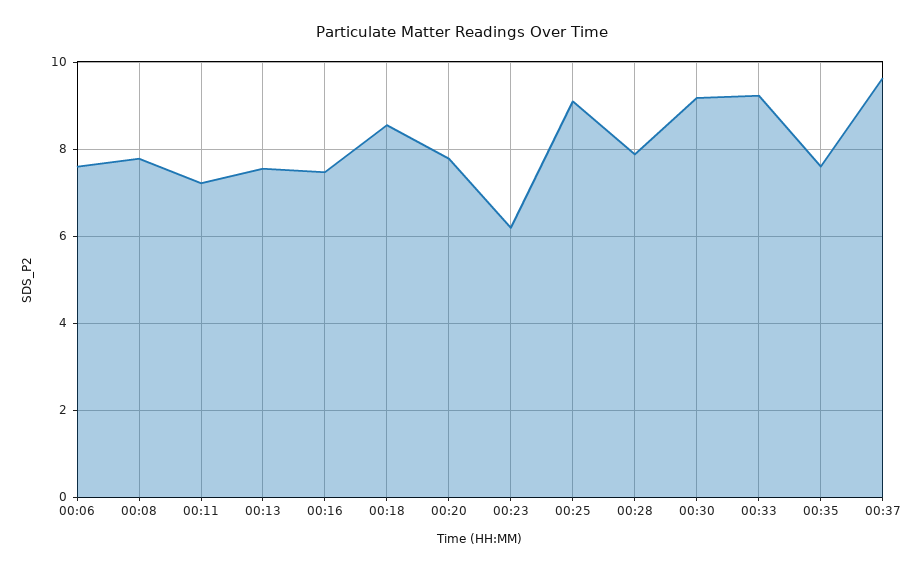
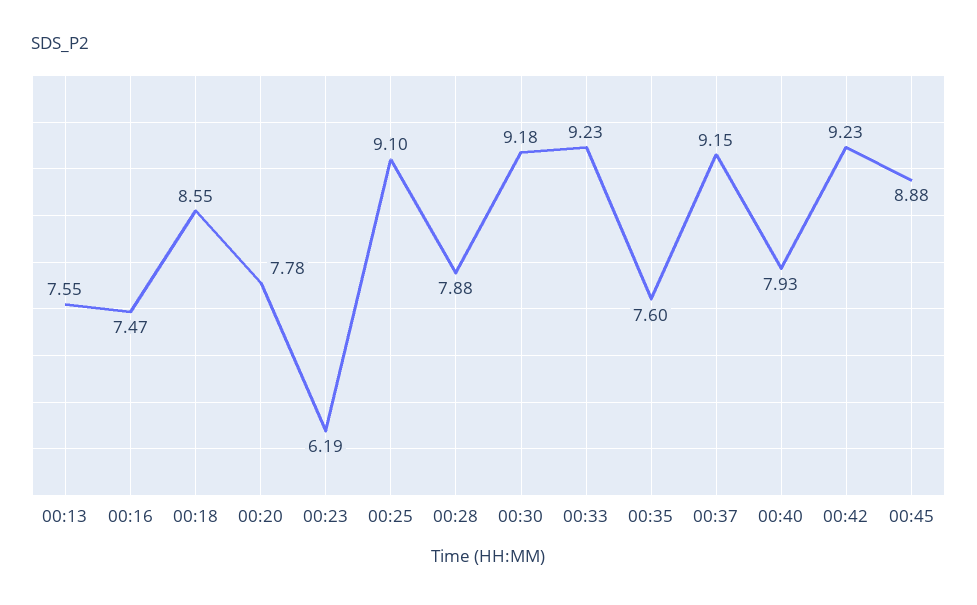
00:06: 7.6 -> none
00:08: 7.8 -> none
00:11: 7.2 -> none
00:37: 9.6 -> 9.15
00:40: none -> 7.93
00:42: none -> 9.23
00:45: none -> 8.88

